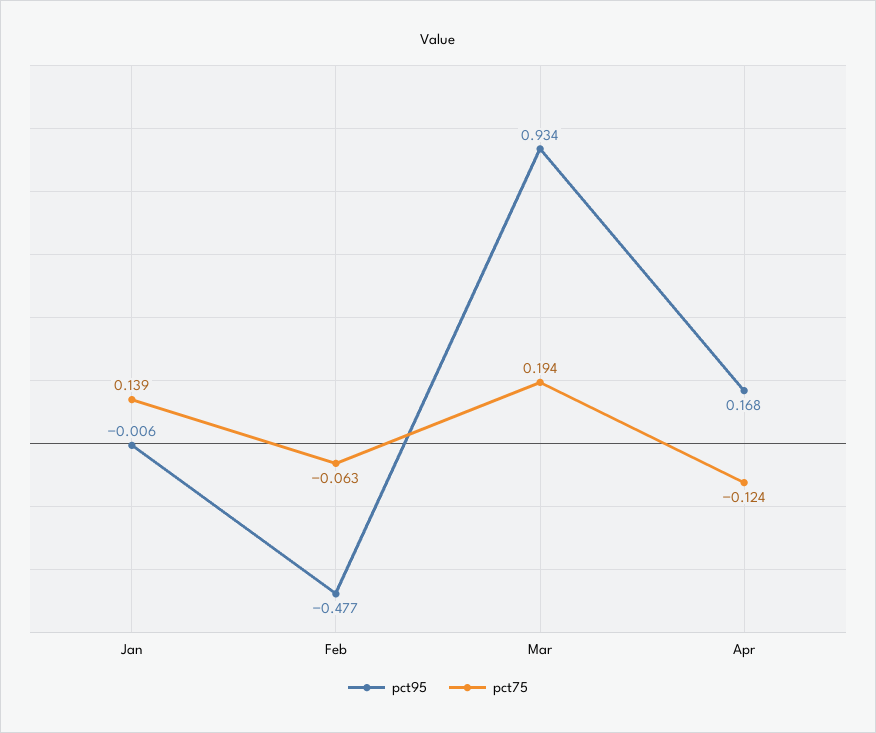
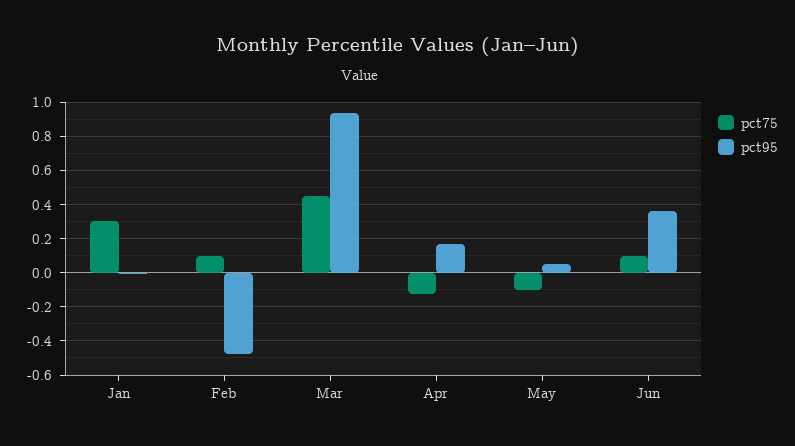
pct75, Jan: 0.139 -> 0.3
pct75, Feb: -0.063 -> 0.1
pct75, Mar: 0.194 -> 0.45
pct75, May: none -> -0.1
pct95, May: none -> 0.05
pct75, Jun: none -> 0.1
pct95, Jun: none -> 0.35

